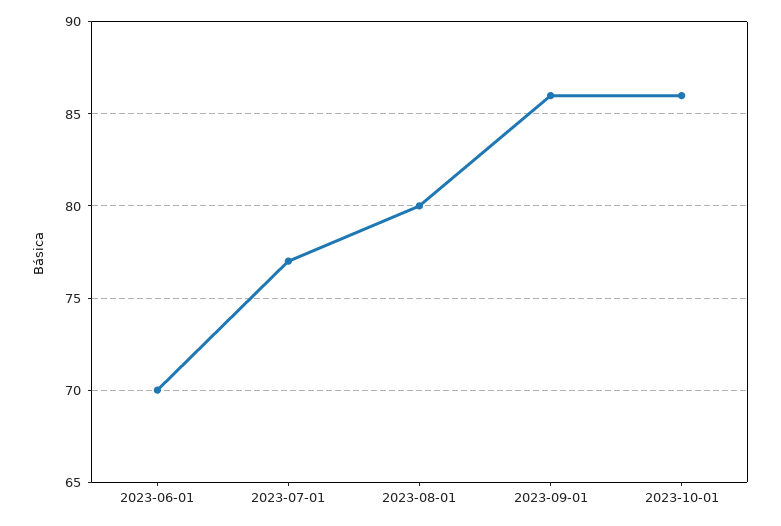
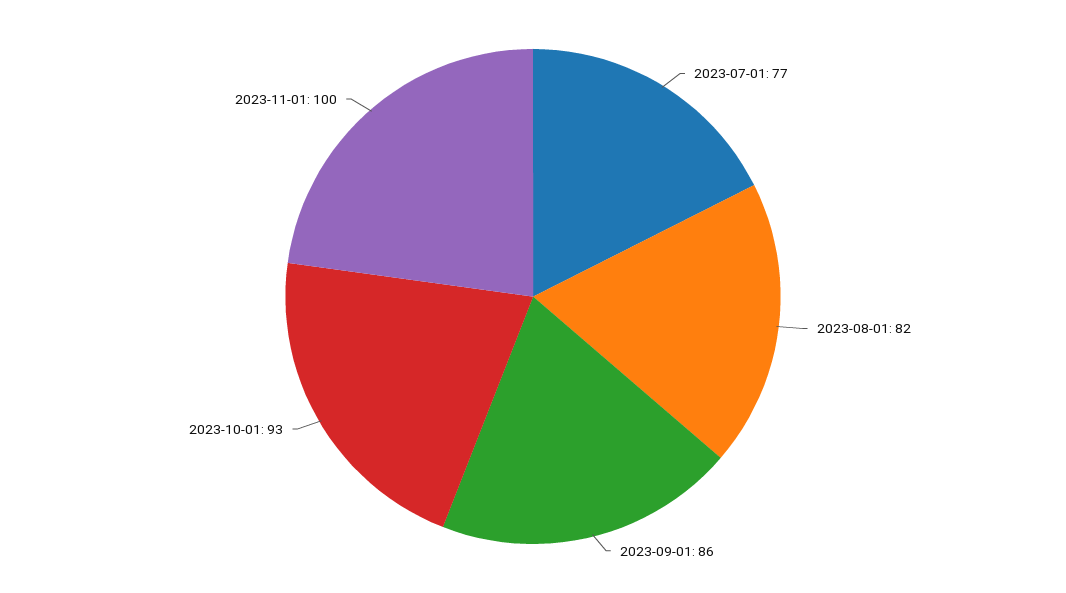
2023-06-01: 70 -> none
2023-08-01: 80 -> 82
2023-10-01: 86 -> 93
2023-11-01: none -> 100

